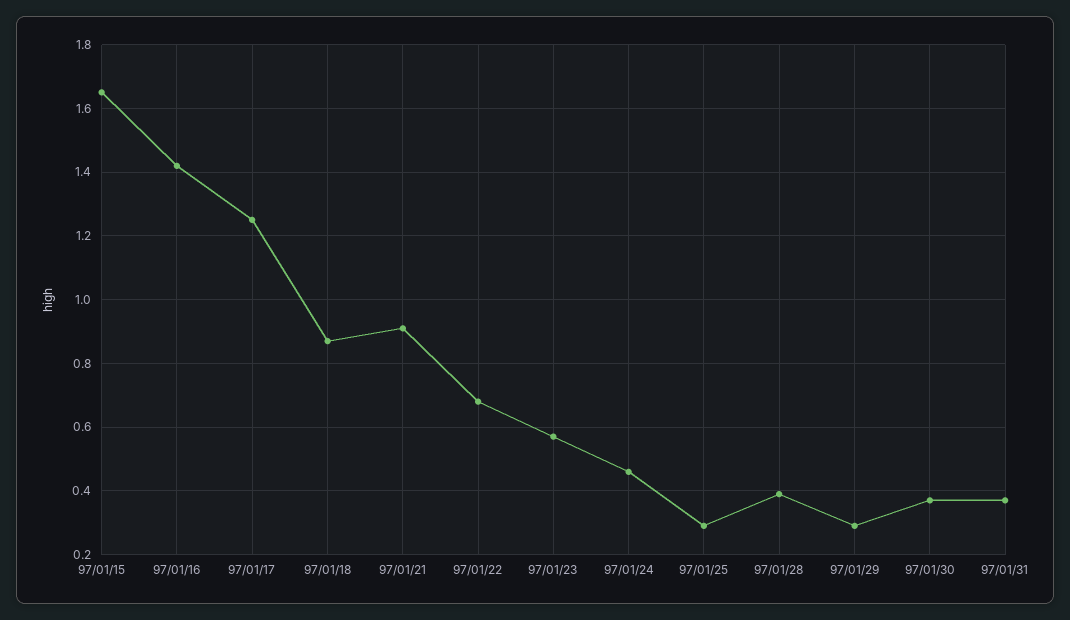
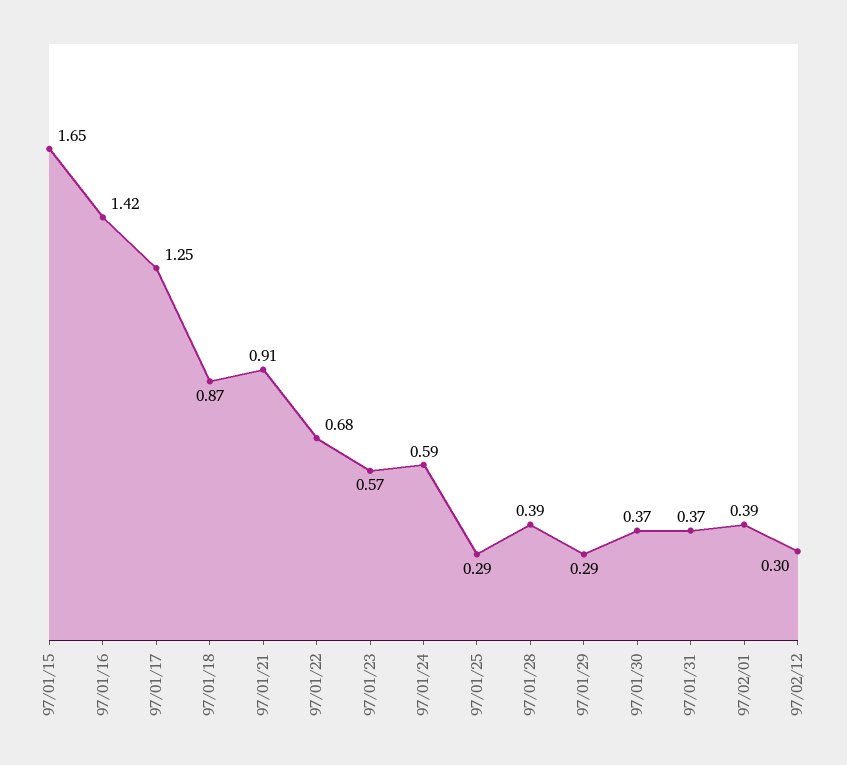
97/01/24: 0.45 -> 0.59
97/02/01: none -> 0.39
97/02/12: none -> 0.3

